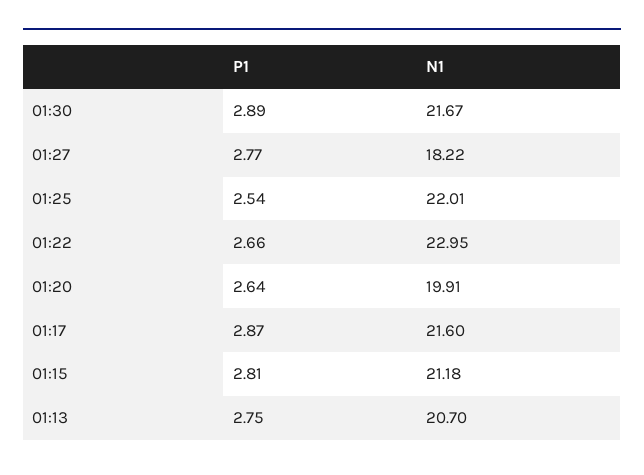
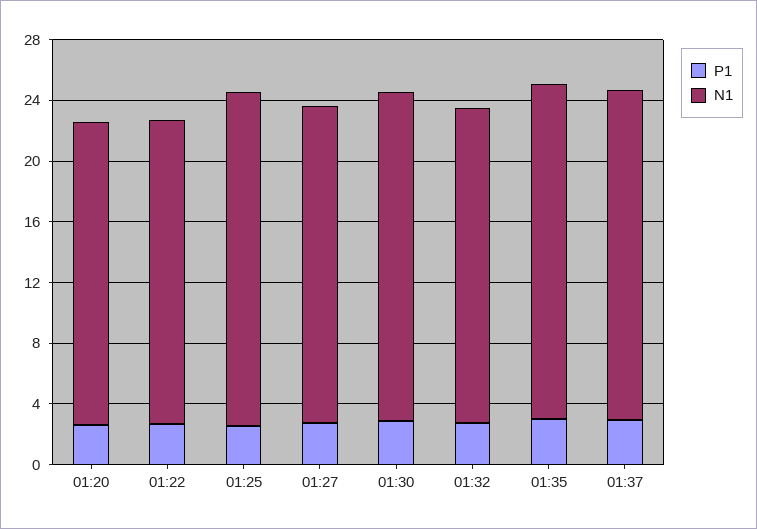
N1, 01:27: 18.22 -> 21
N1, 01:22: 22.95 -> 20
P1, 01:17: 2.87 -> none
N1, 01:17: 21.6 -> none
P1, 01:15: 2.81 -> none
N1, 01:15: 21.18 -> none
P1, 01:13: 2.75 -> none
N1, 01:13: 20.7 -> none
P1, 01:32: none -> 3
N1, 01:32: none -> 21
P1, 01:35: none -> 3
N1, 01:35: none -> 22
P1, 01:37: none -> 3
N1, 01:37: none -> 22

